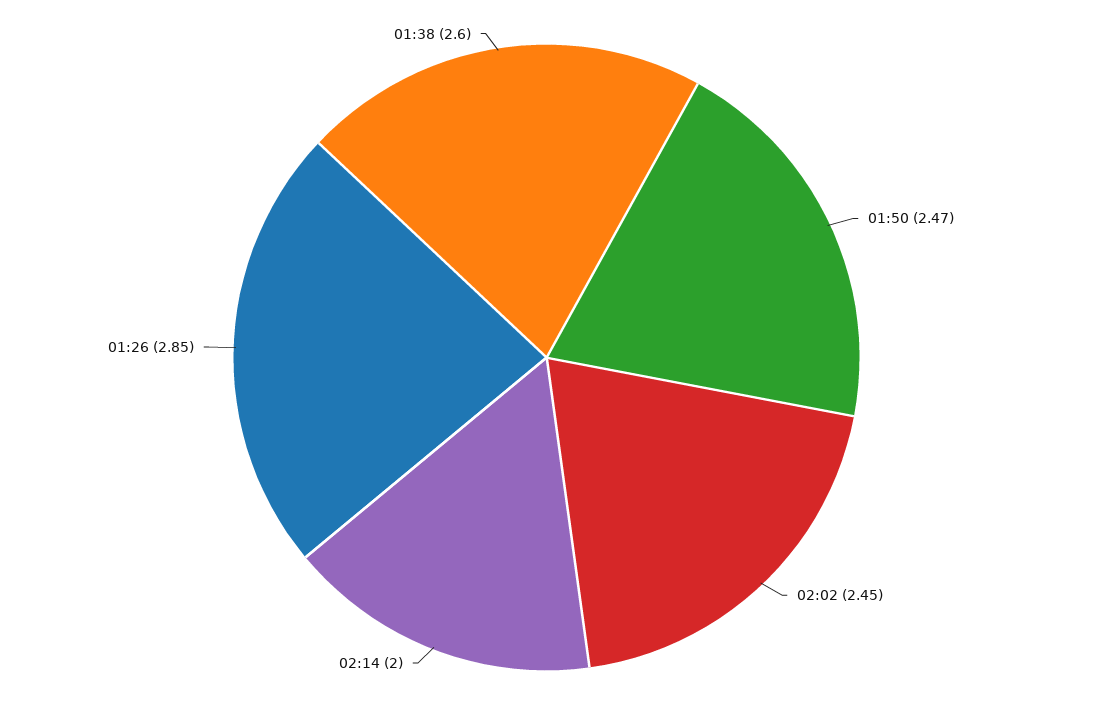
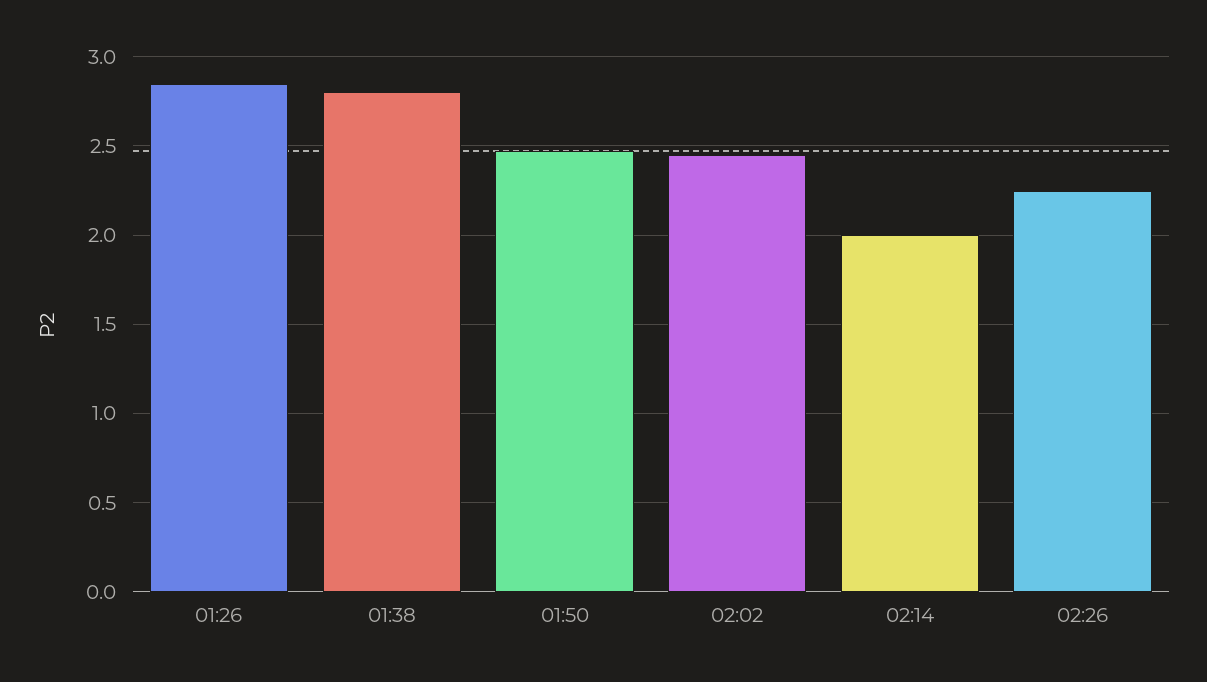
01:38: 2.6 -> 2.8
02:26: none -> 2.25

